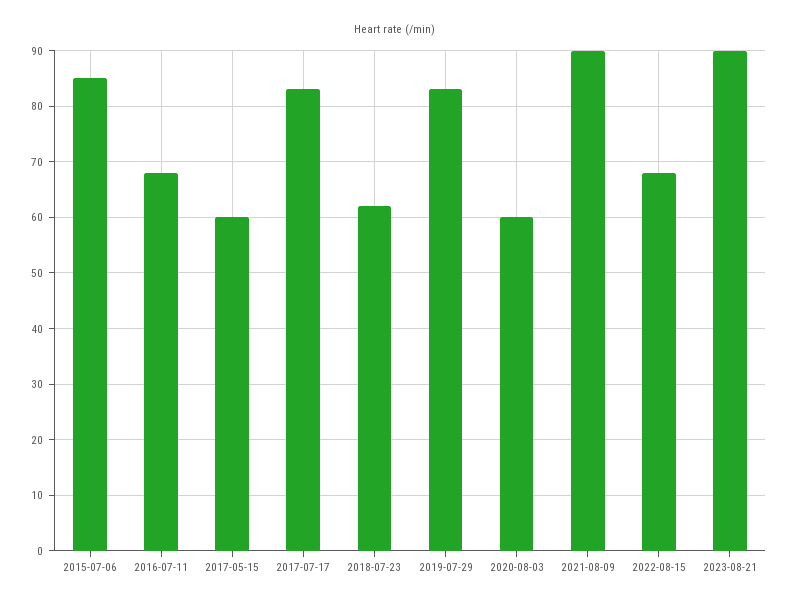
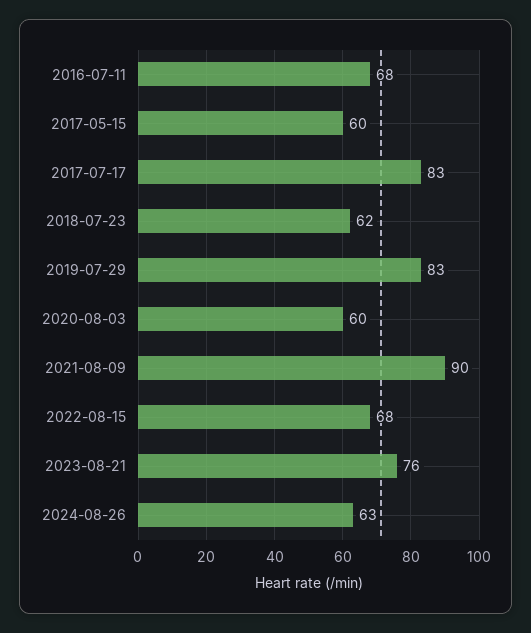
2015-07-06: 85 -> none
2023-08-21: 90 -> 76
2024-08-26: none -> 63

